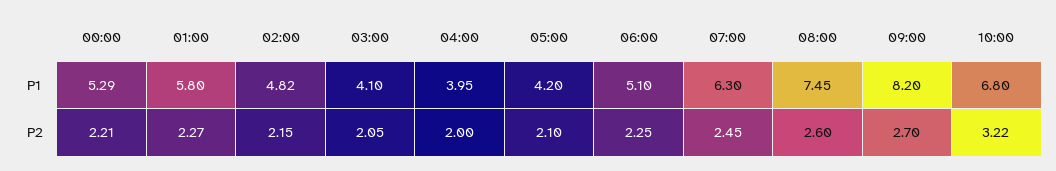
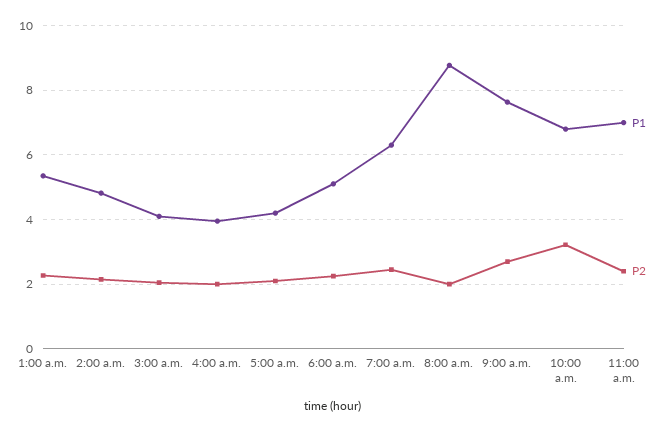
P1, 00:00: 5.29 -> none
P1, 01:00: 5.8 -> 5.4
P1, 08:00: 7.45 -> 8.8
P1, 09:00: 8.2 -> 7.6
P2, 00:00: 2.21 -> none
P2, 08:00: 2.6 -> 2
P1, 11:00 a.m.: none -> 7
P2, 11:00 a.m.: none -> 2.4

